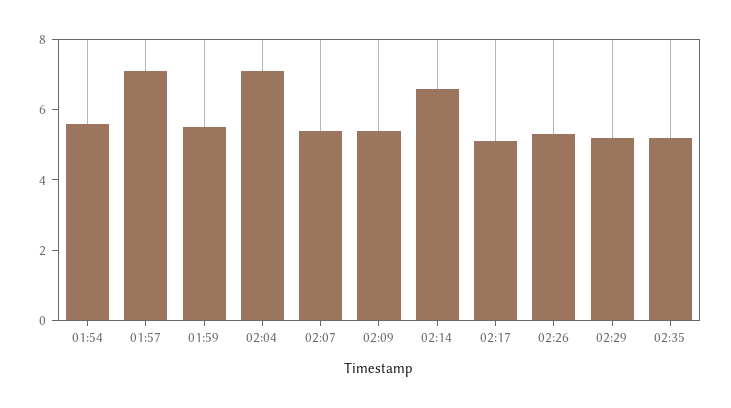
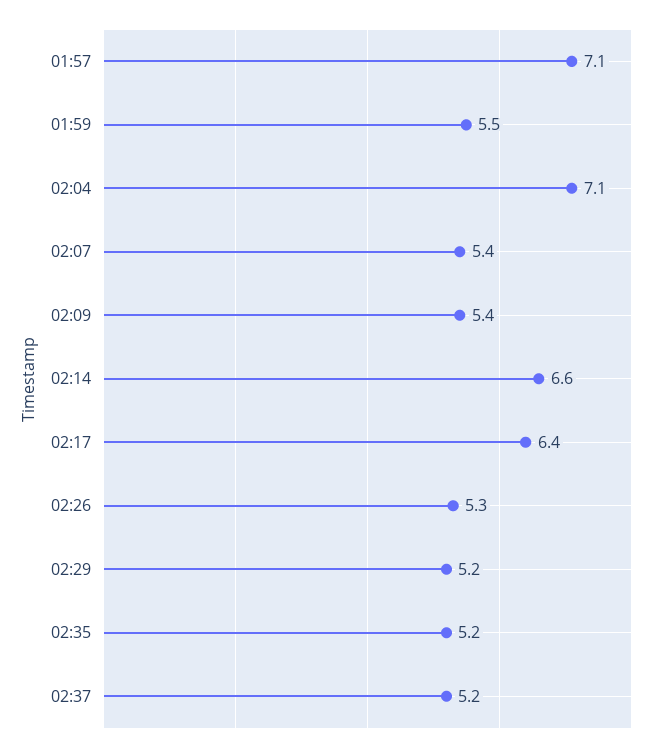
01:54: 5.5 -> none
02:17: 5 -> 6.4
02:37: none -> 5.2

